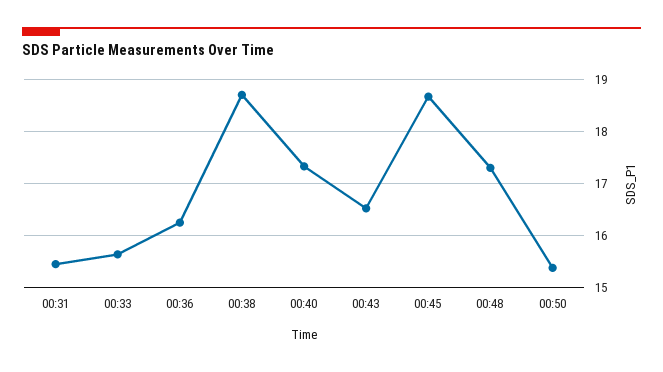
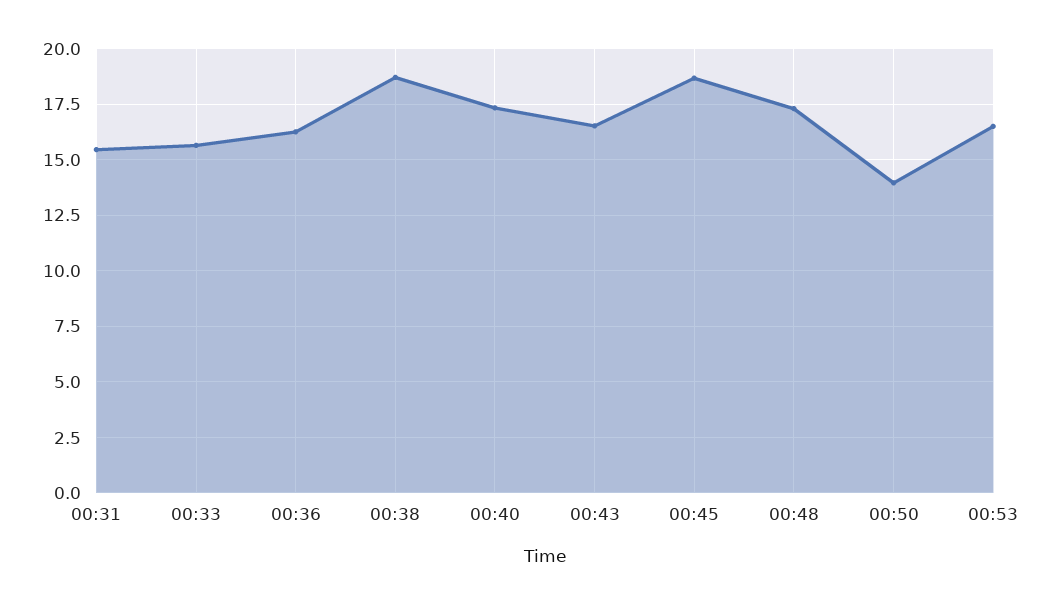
00:50: 15.4 -> 14
00:53: none -> 16.5

